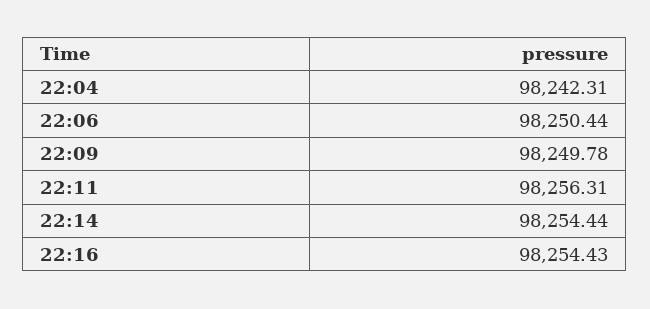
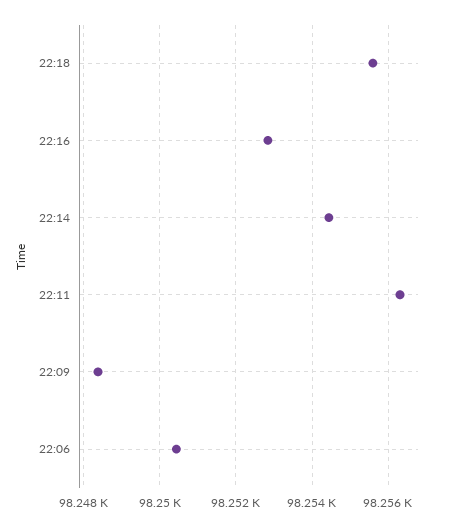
22:04: 98242.31 -> none
22:09: 98249.78 -> 98248.4
22:16: 98254.43 -> 98252.8
22:18: none -> 98255.6

